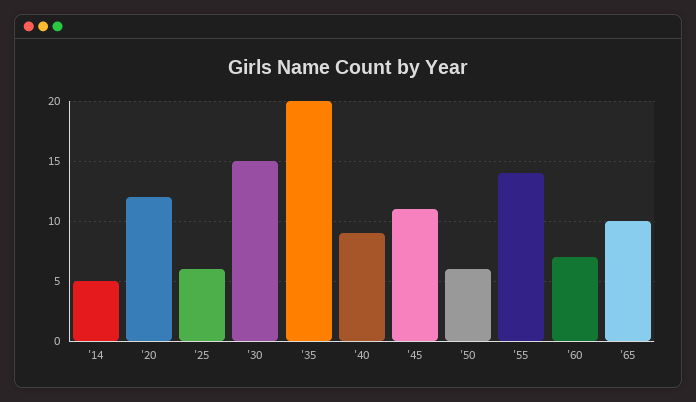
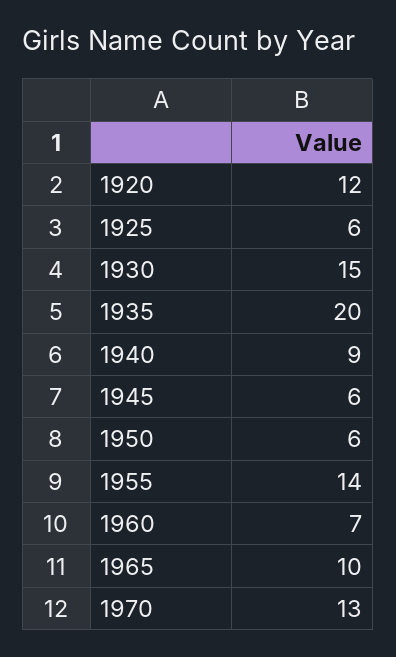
'14: 5 -> none
'45: 11 -> 6
1970: none -> 13

